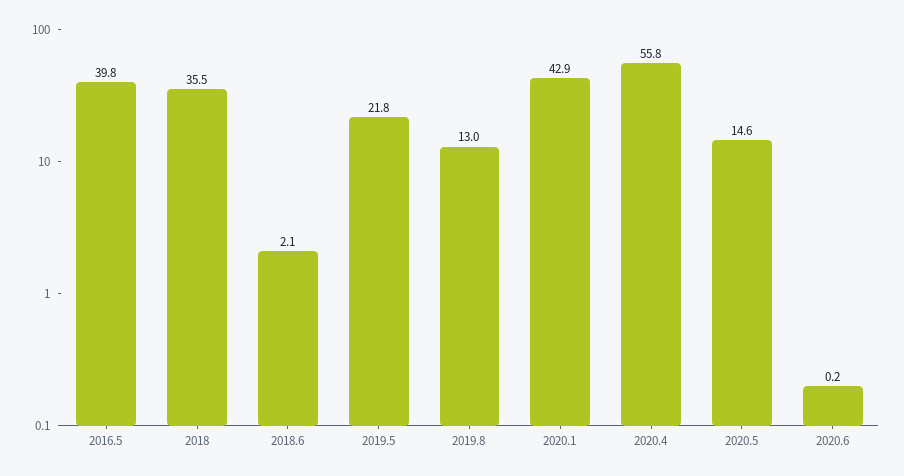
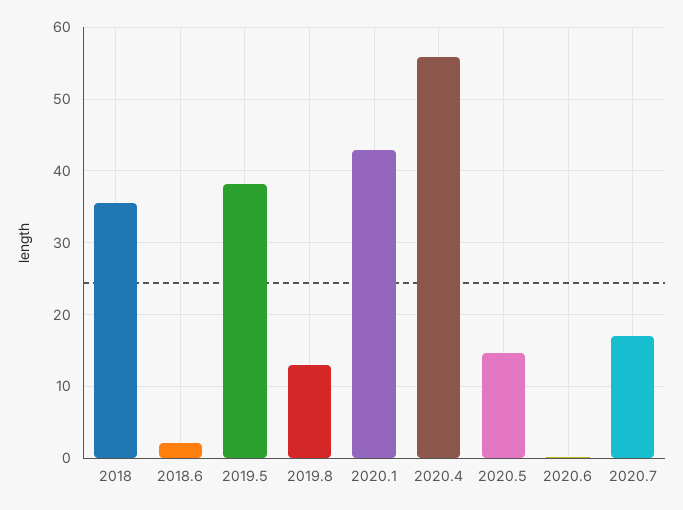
2016.5: 39.8 -> none
2019.5: 21.8 -> 38
2020.7: none -> 17

